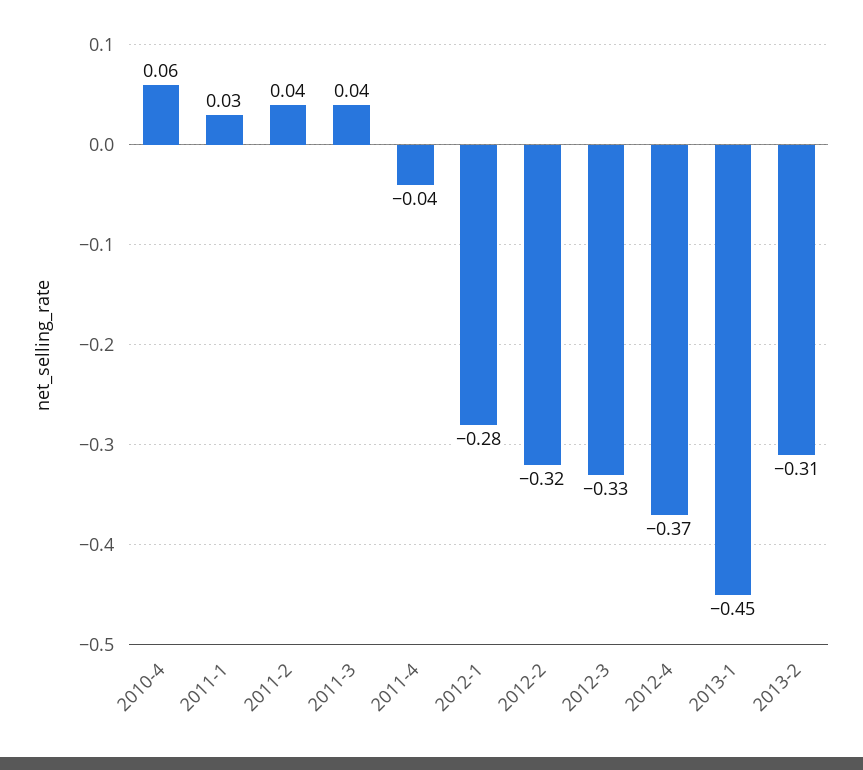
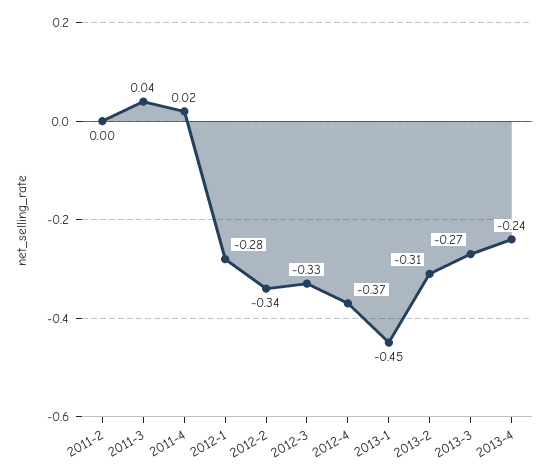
2010-4: 0.06 -> none
2011-1: 0.03 -> none
2011-2: 0.04 -> 0
2011-4: -0.04 -> 0.02
2012-2: -0.32 -> -0.34
2013-3: none -> -0.27
2013-4: none -> -0.24

